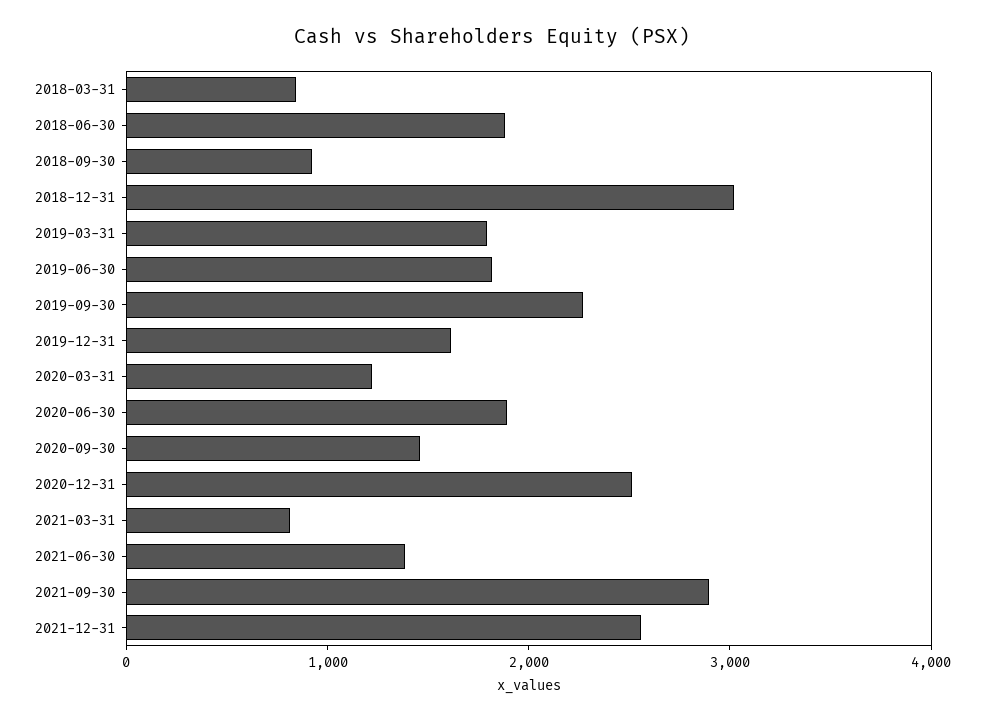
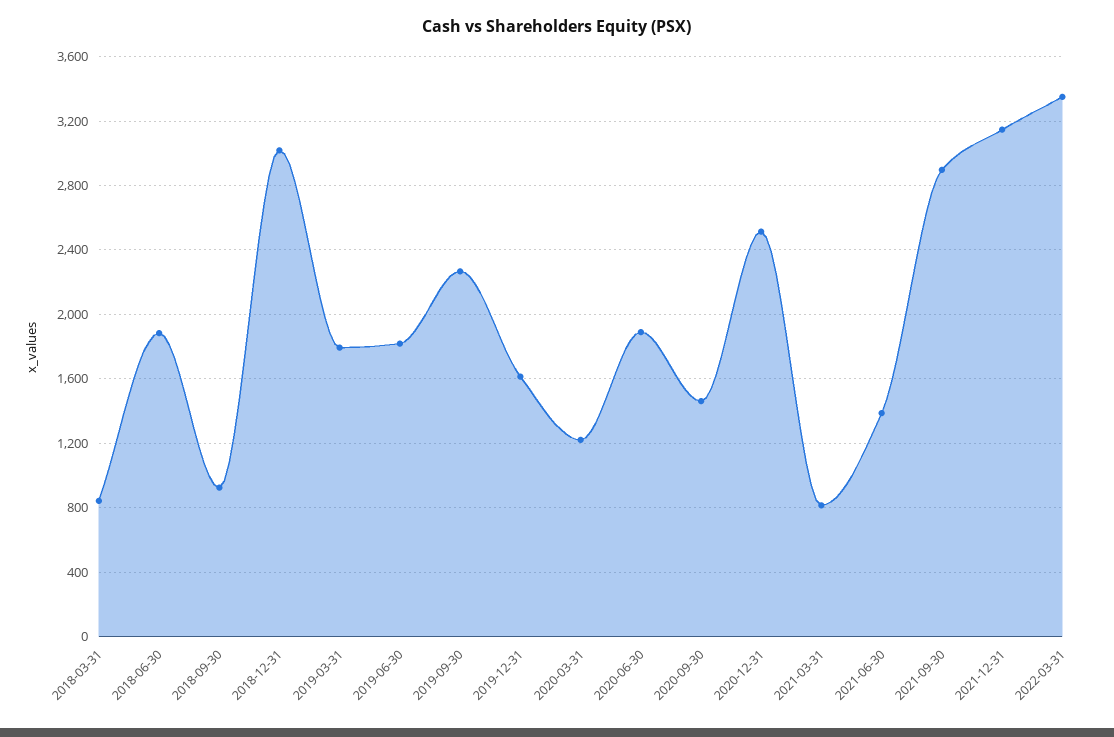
2021-12-31: 2600 -> 3150
2022-03-31: none -> 3350

